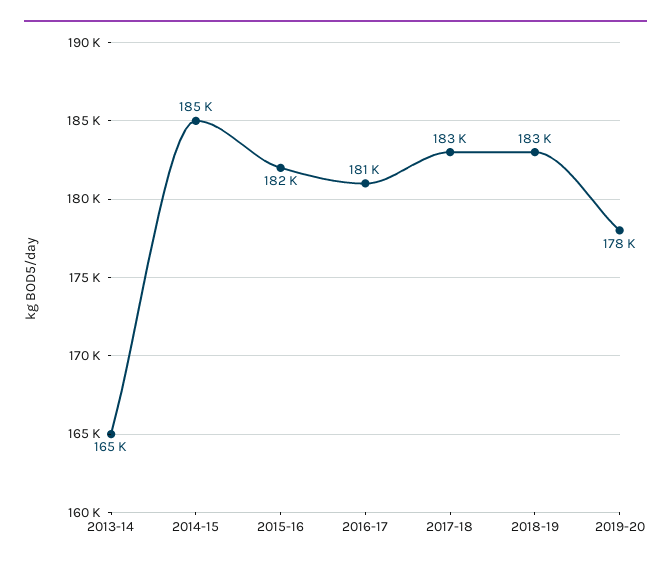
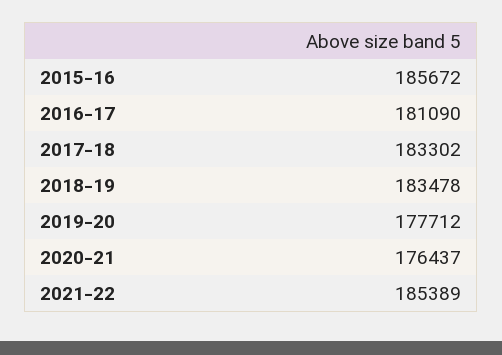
2013-14: 165000 -> none
2014-15: 185000 -> none
2015-16: 182000 -> 185672
2020-21: none -> 176437
2021-22: none -> 185389

